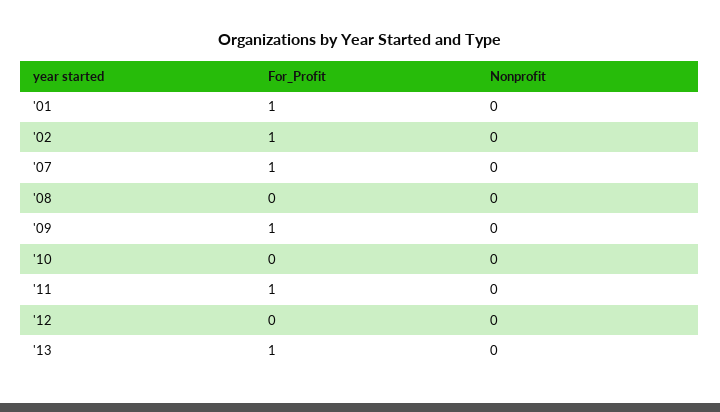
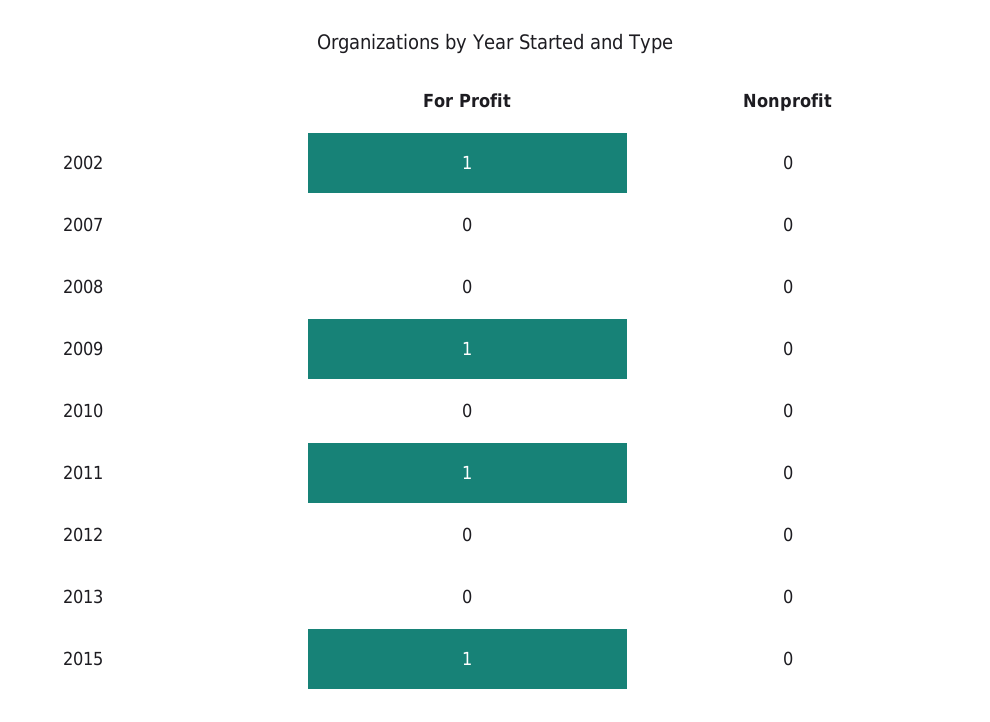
For_Profit, '01: 1 -> none
Nonprofit, '01: 0 -> none
For_Profit, '07: 1 -> 0
For_Profit, '13: 1 -> 0
For_Profit, 2015: none -> 1
Nonprofit, 2015: none -> 0

